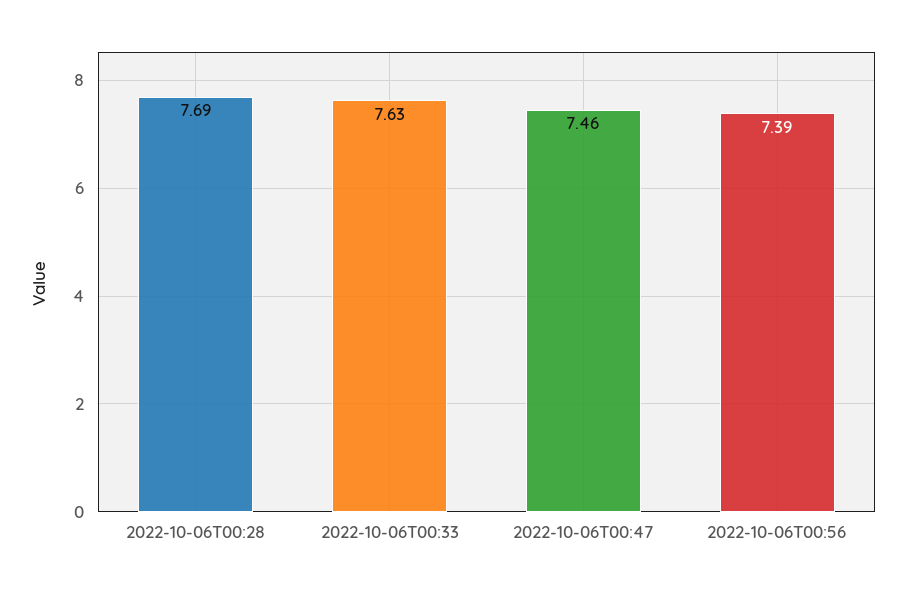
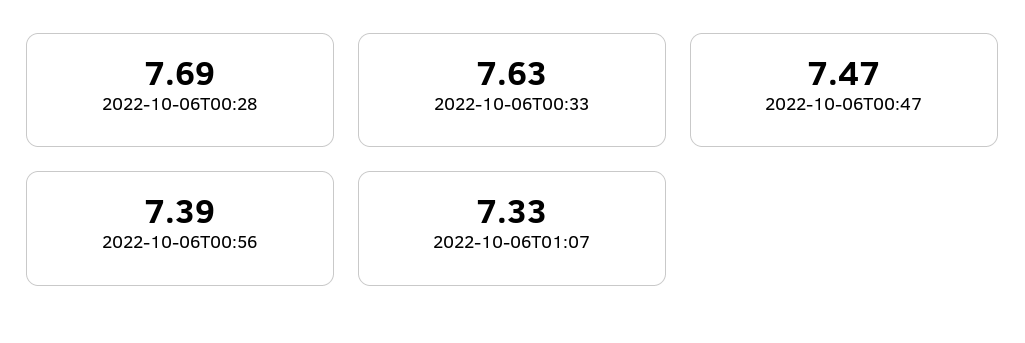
2022-10-06T00:47: 7.46 -> 7.47
2022-10-06T01:07: none -> 7.33

